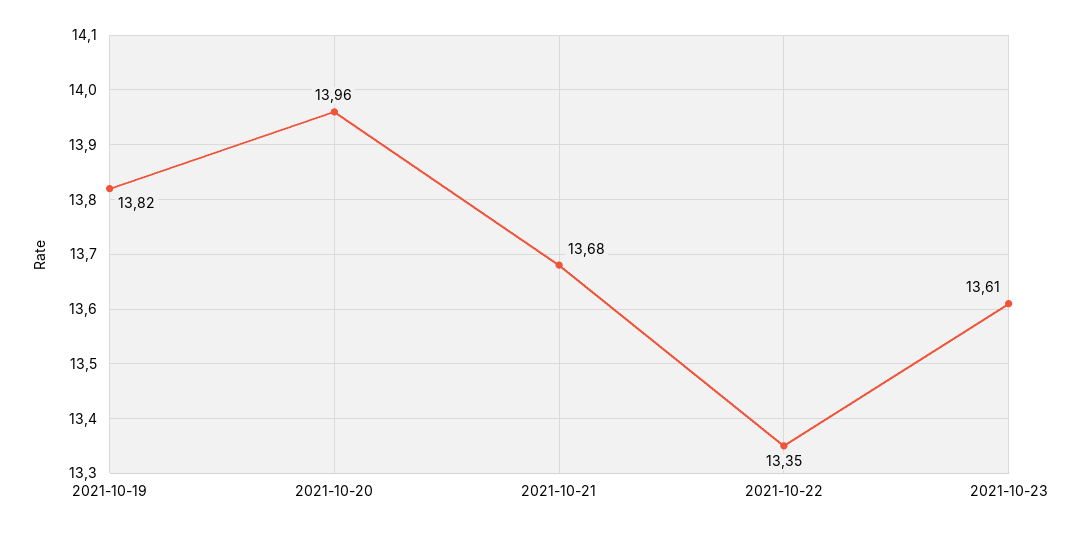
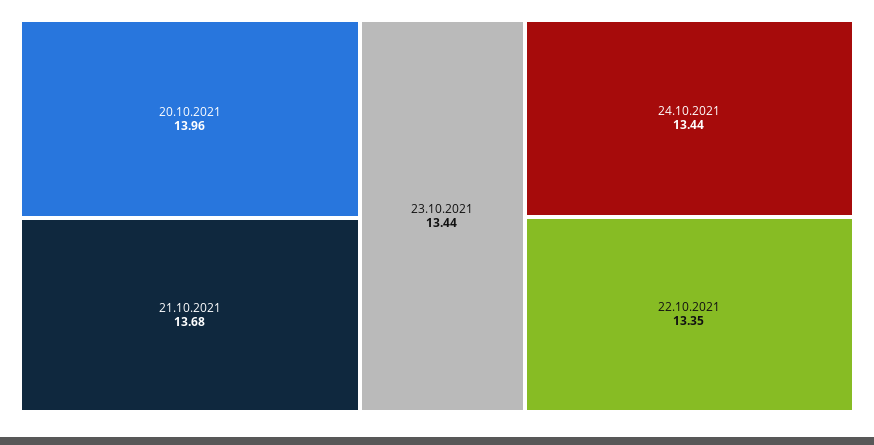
2021-10-19: 13.82 -> none
2021-10-23: 13.61 -> 13.44
24.10.2021: none -> 13.44

